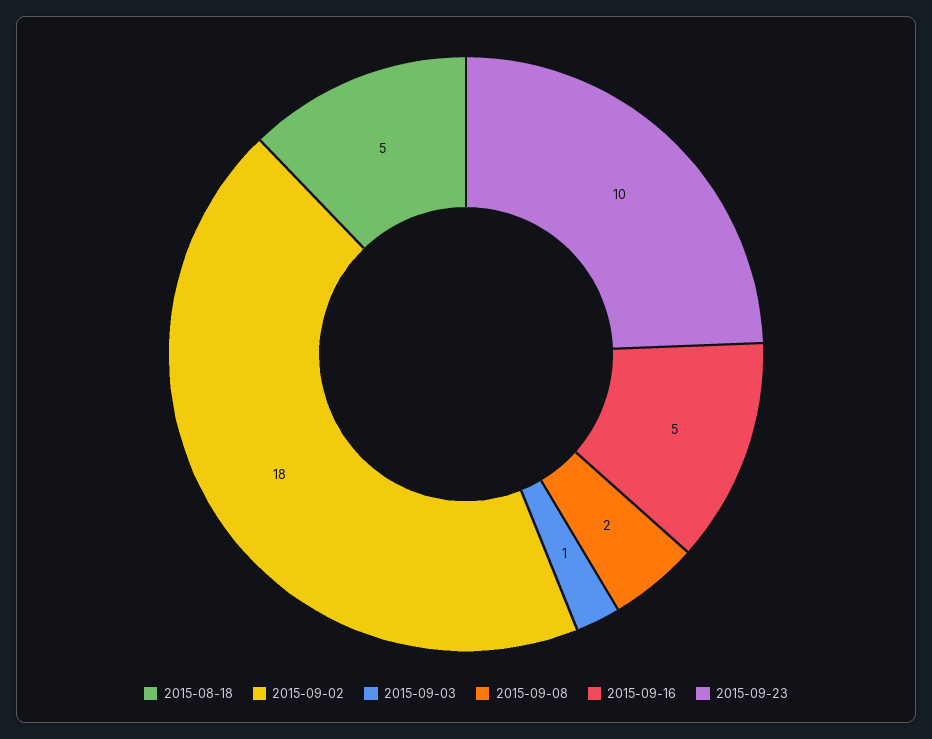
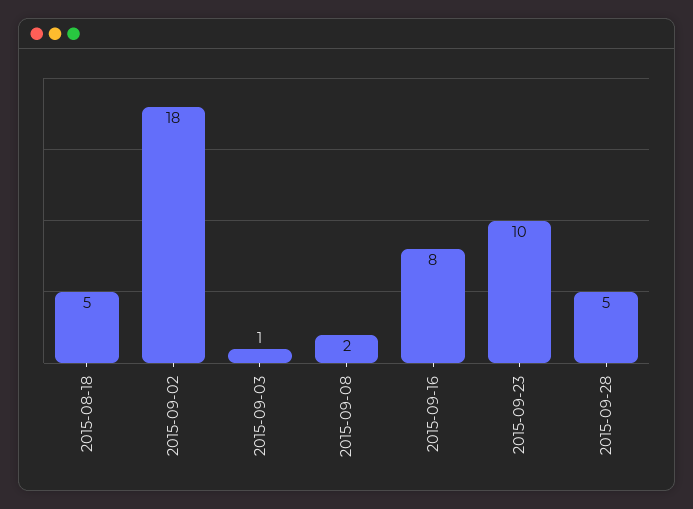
2015-09-16: 5 -> 8
2015-09-28: none -> 5

